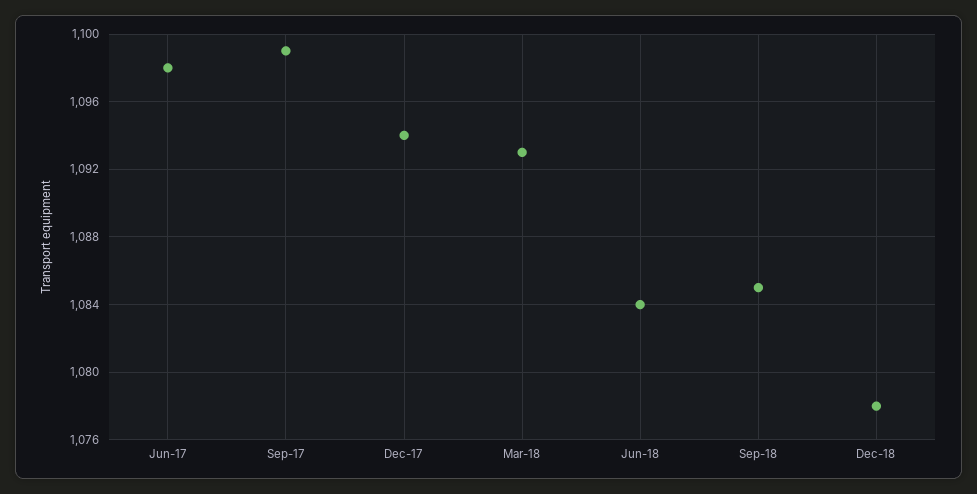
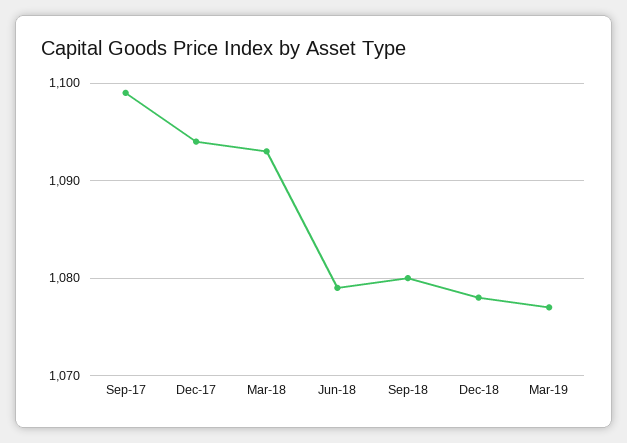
Jun-17: 1098 -> none
Jun-18: 1084 -> 1079
Sep-18: 1085 -> 1080
Mar-19: none -> 1077

